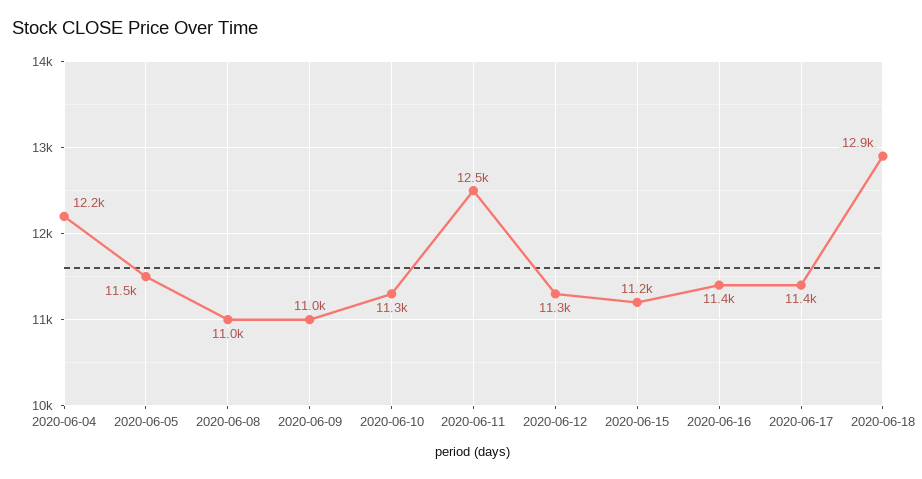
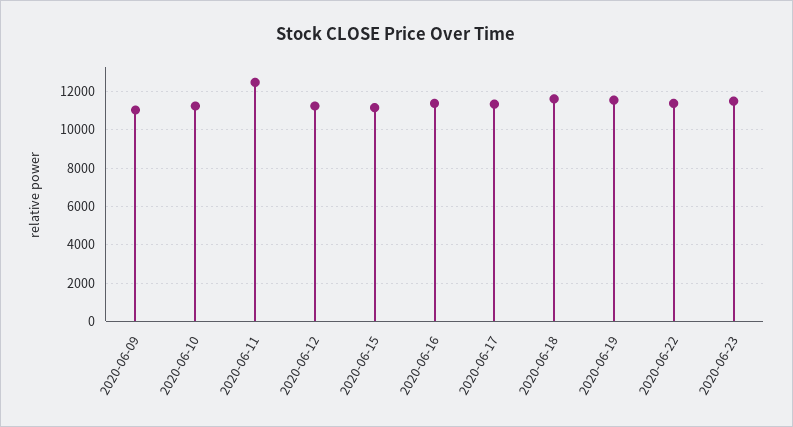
2020-06-04: 12200 -> none
2020-06-05: 11500 -> none
2020-06-08: 11000 -> none
2020-06-18: 12900 -> 11500
2020-06-19: none -> 11500
2020-06-22: none -> 11500
2020-06-23: none -> 11500

